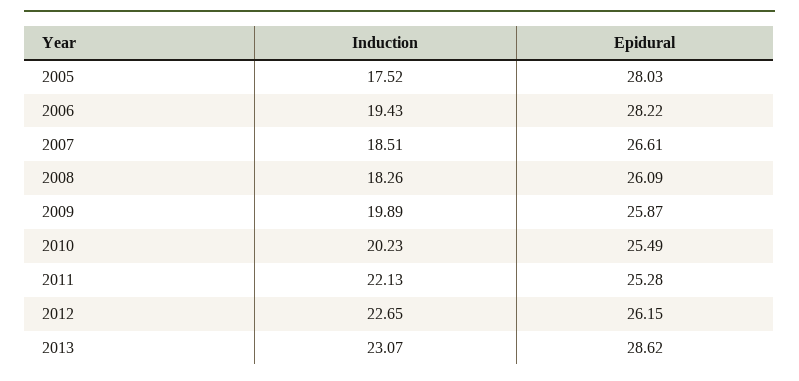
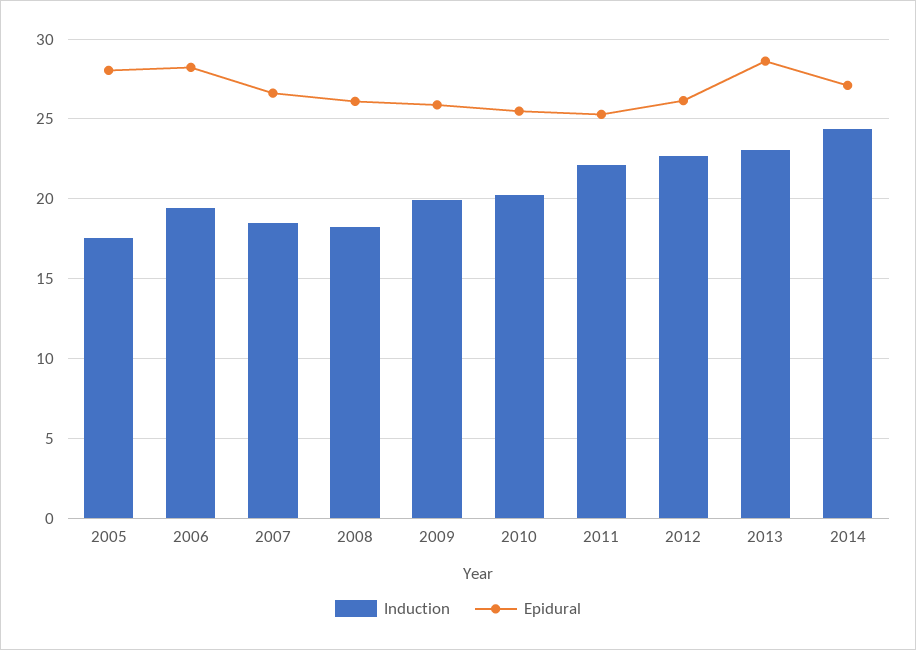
Induction, 2014: none -> 24.5
Epidural, 2014: none -> 27

